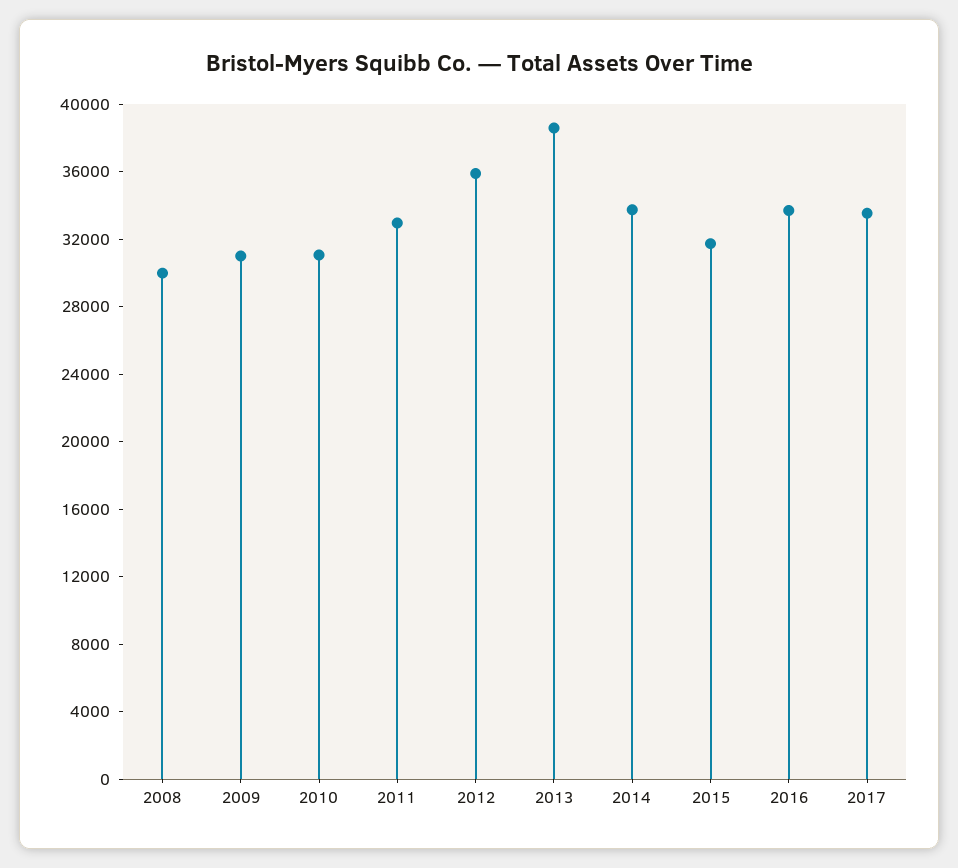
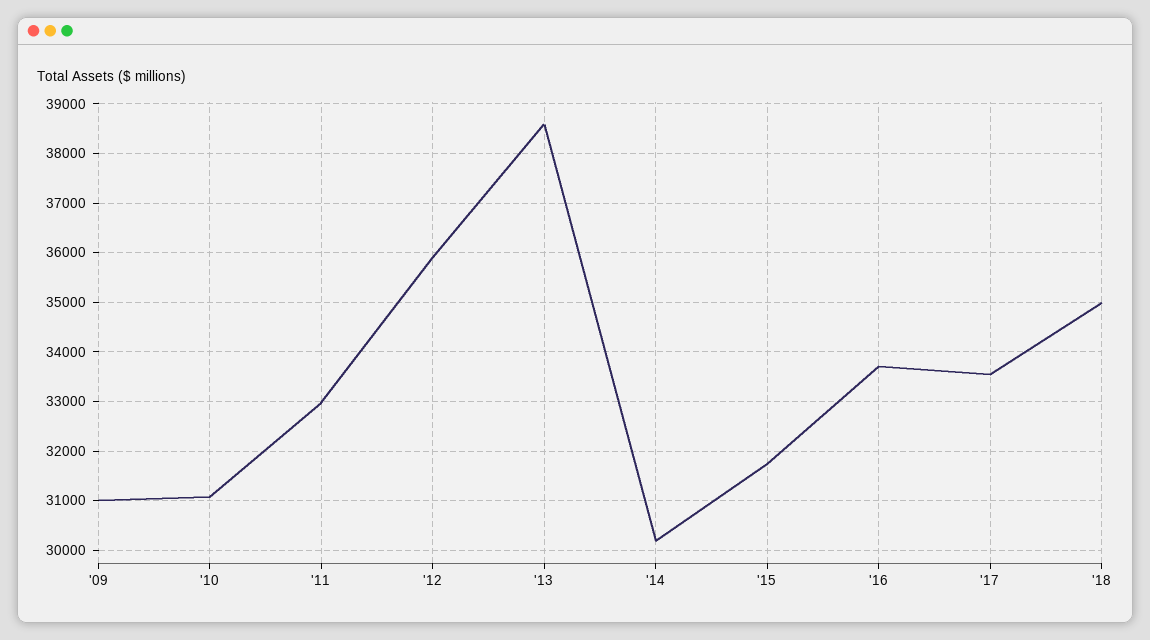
2008: 30000 -> none
2014: 34000 -> 30200
'18: none -> 35000

